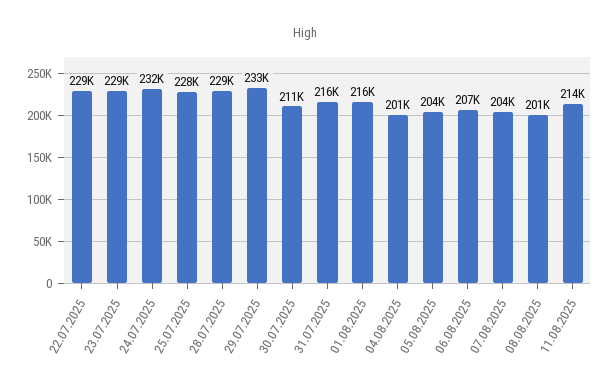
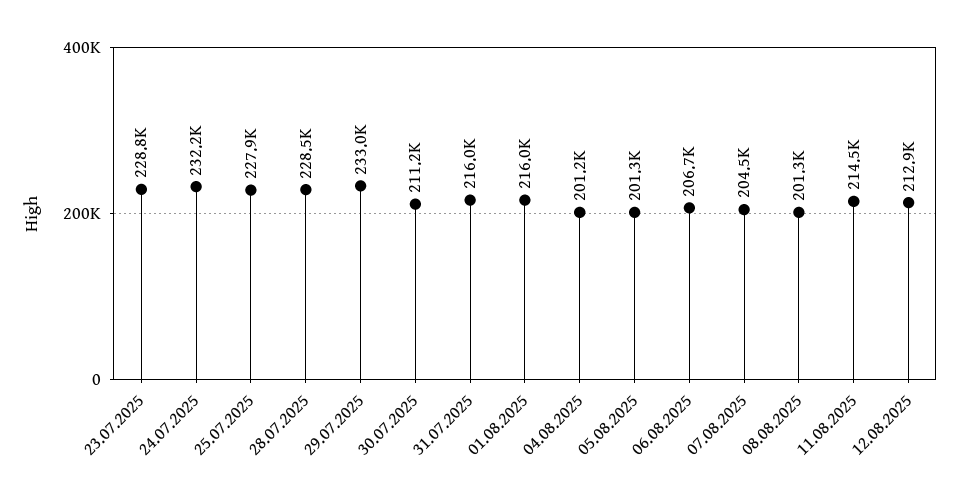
22.07.2025: 229000 -> none
05.08.2025: 204000 -> 201300
12.08.2025: none -> 212900

